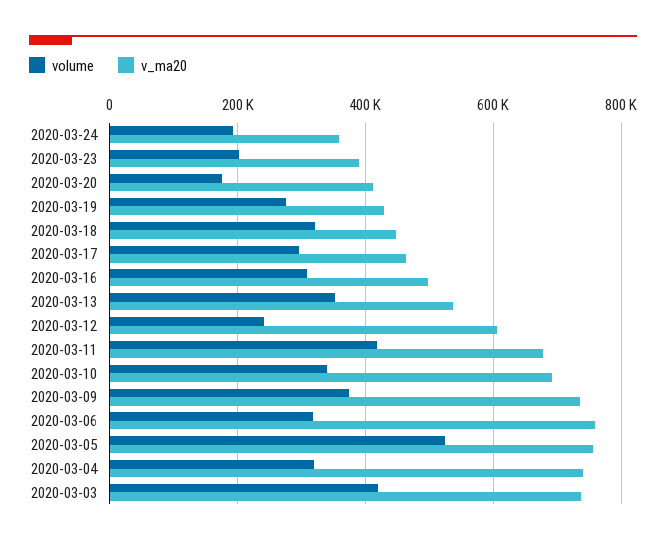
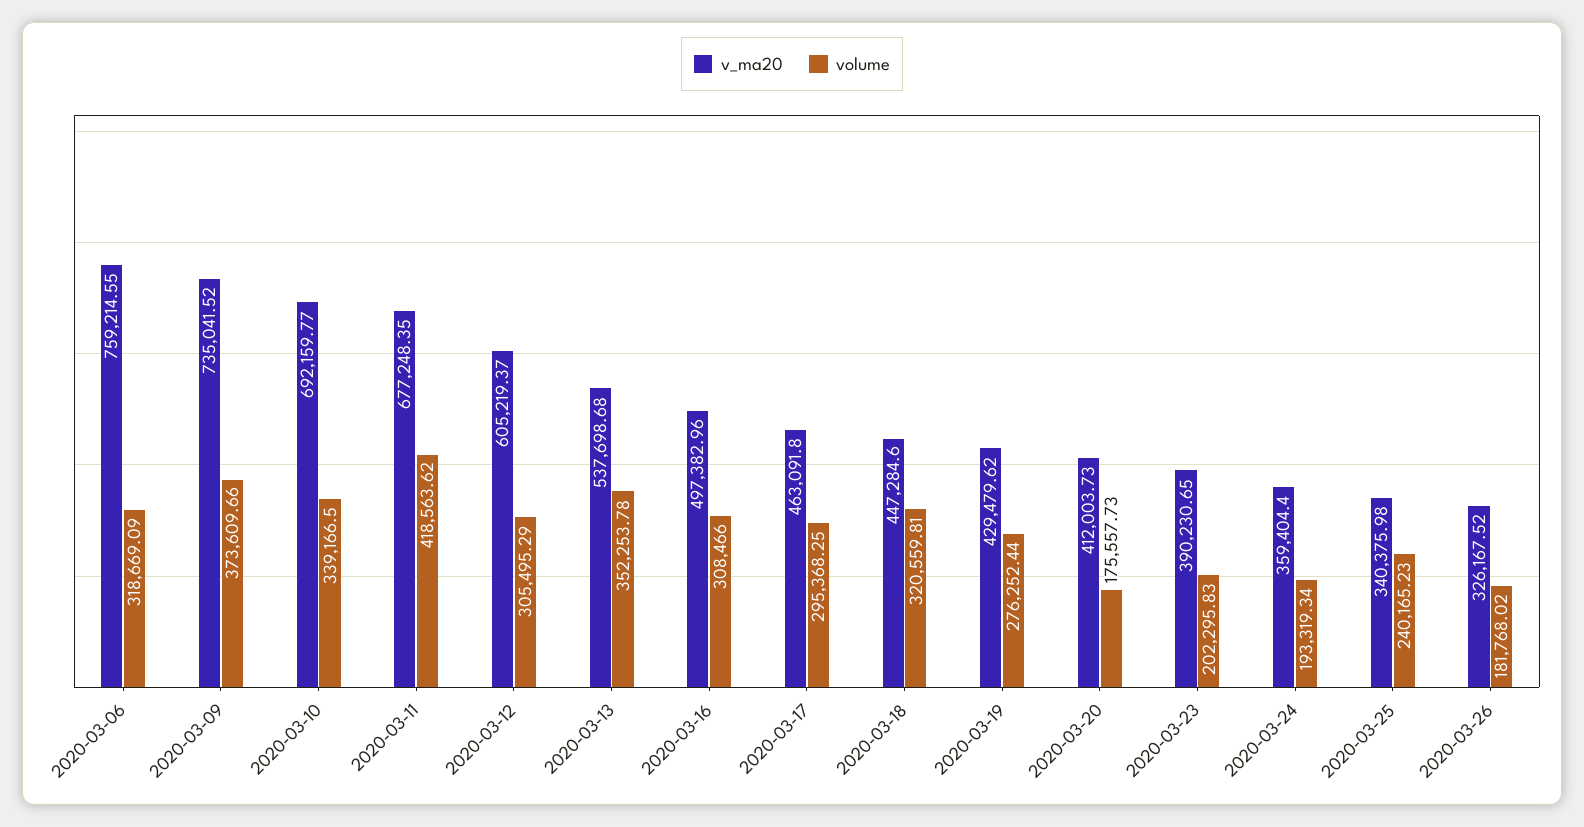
volume, 2020-03-12: 240000 -> 305495.29
volume, 2020-03-05: 520000 -> none
v_ma20, 2020-03-05: 760000 -> none
volume, 2020-03-04: 320000 -> none
v_ma20, 2020-03-04: 740000 -> none
volume, 2020-03-03: 420000 -> none
v_ma20, 2020-03-03: 740000 -> none
v_ma20, 2020-03-25: none -> 340375.98
volume, 2020-03-25: none -> 240165.23
v_ma20, 2020-03-26: none -> 326167.52
volume, 2020-03-26: none -> 181768.02

